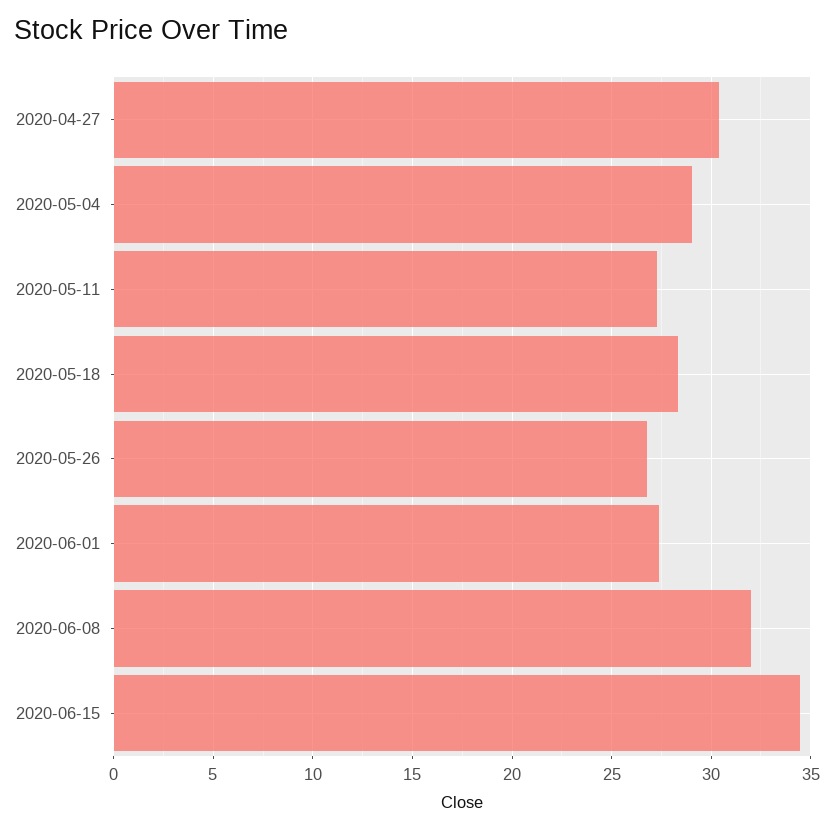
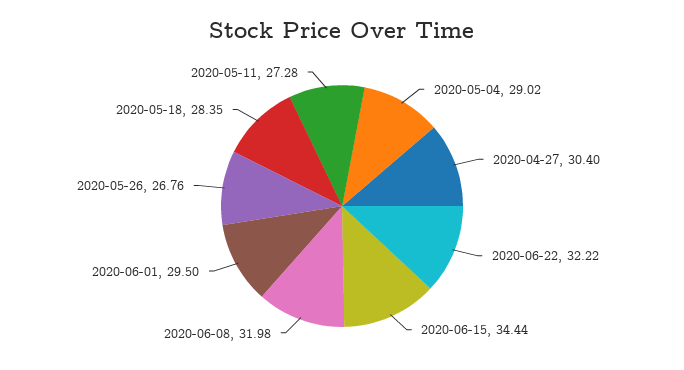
2020-06-01: 27.5 -> 29.5
2020-06-22: none -> 32.22

